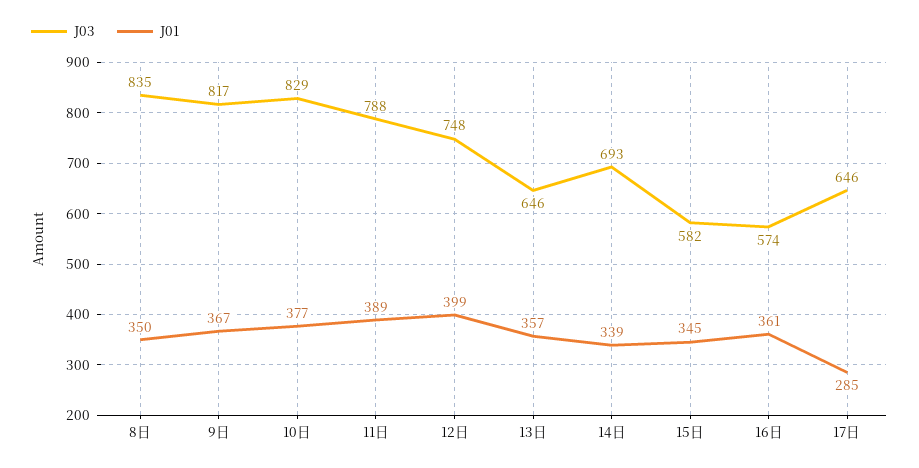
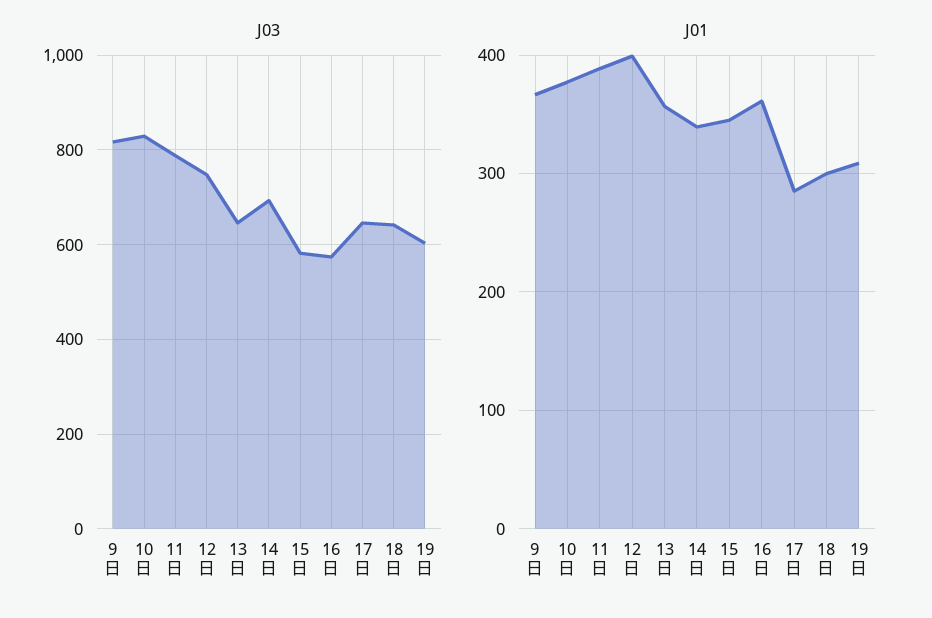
J03, 8日: 835 -> none
J01, 8日: 350 -> none
J03, 18日: none -> 640
J03, 19日: none -> 600
J01, 18日: none -> 300
J01, 19日: none -> 310

